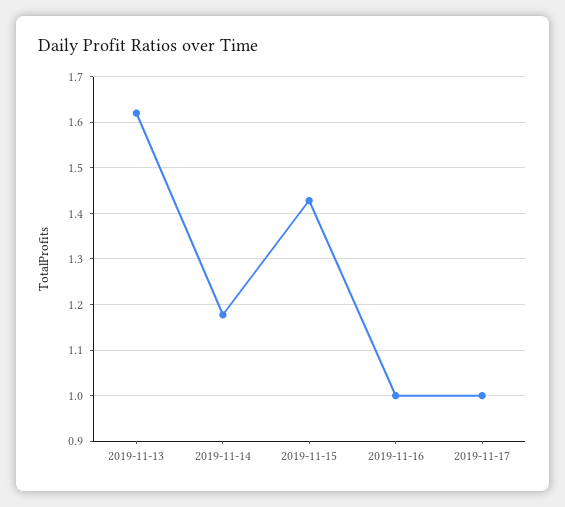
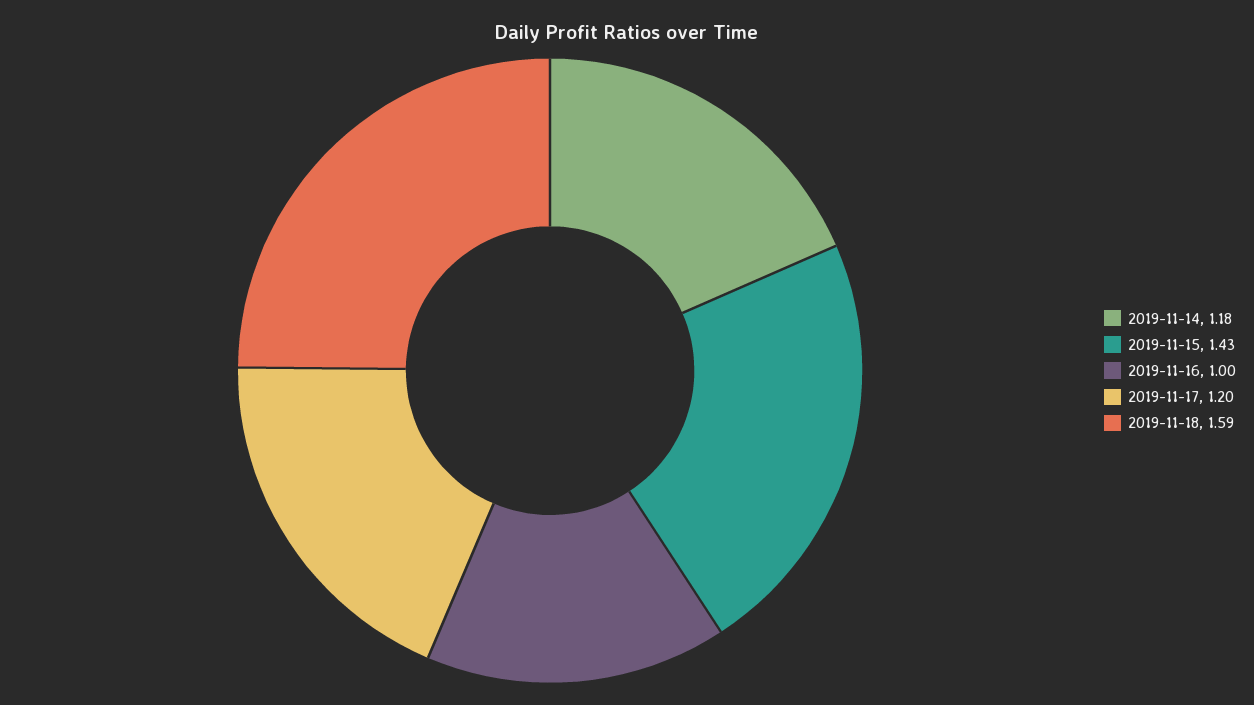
2019-11-13: 1.62 -> none
2019-11-17: 1 -> 1.2
2019-11-18: none -> 1.59

